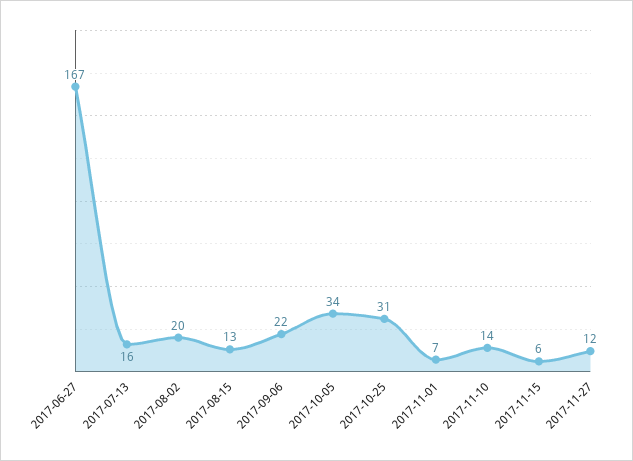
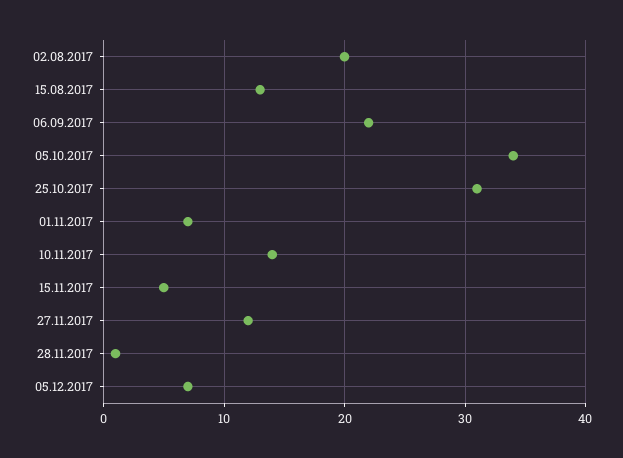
2017-06-27: 167 -> none
2017-07-13: 16 -> none
2017-11-15: 6 -> 5
28.11.2017: none -> 1
05.12.2017: none -> 7

